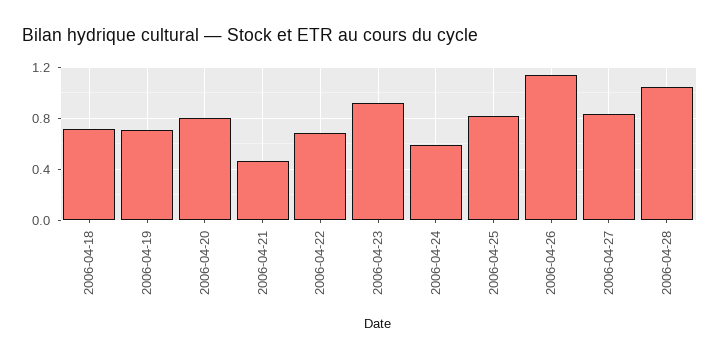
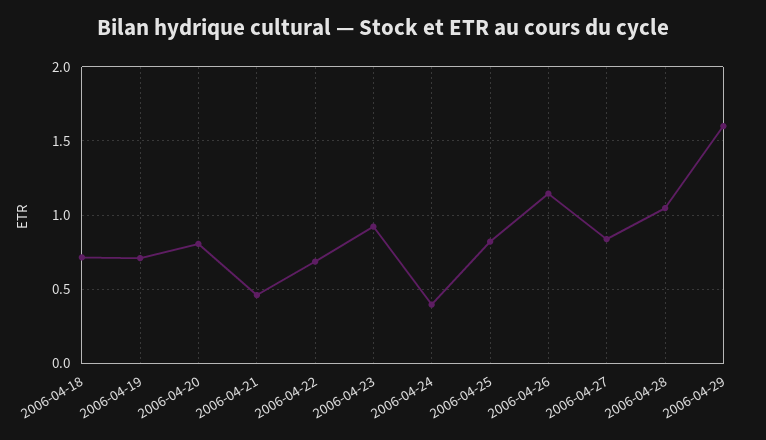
2006-04-24: 0.6 -> 0.4
2006-04-29: none -> 1.6

